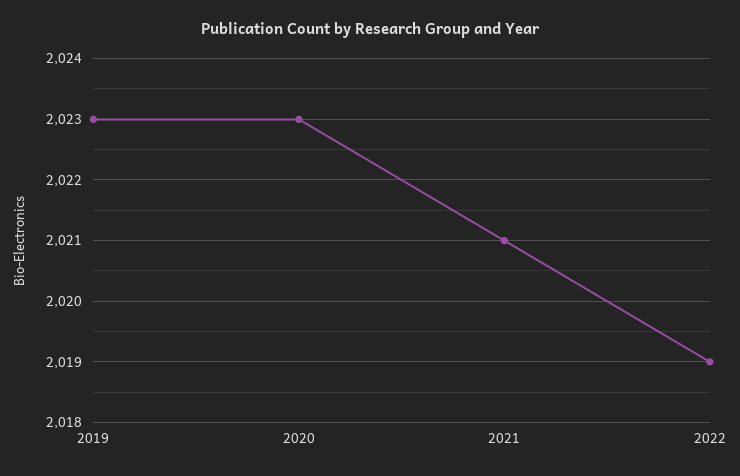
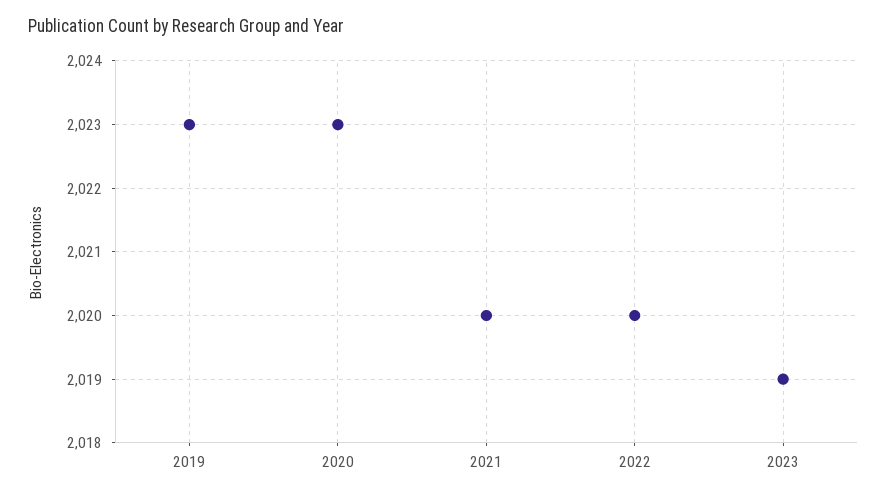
2021: 2021 -> 2020
2022: 2019 -> 2020
2023: none -> 2019

